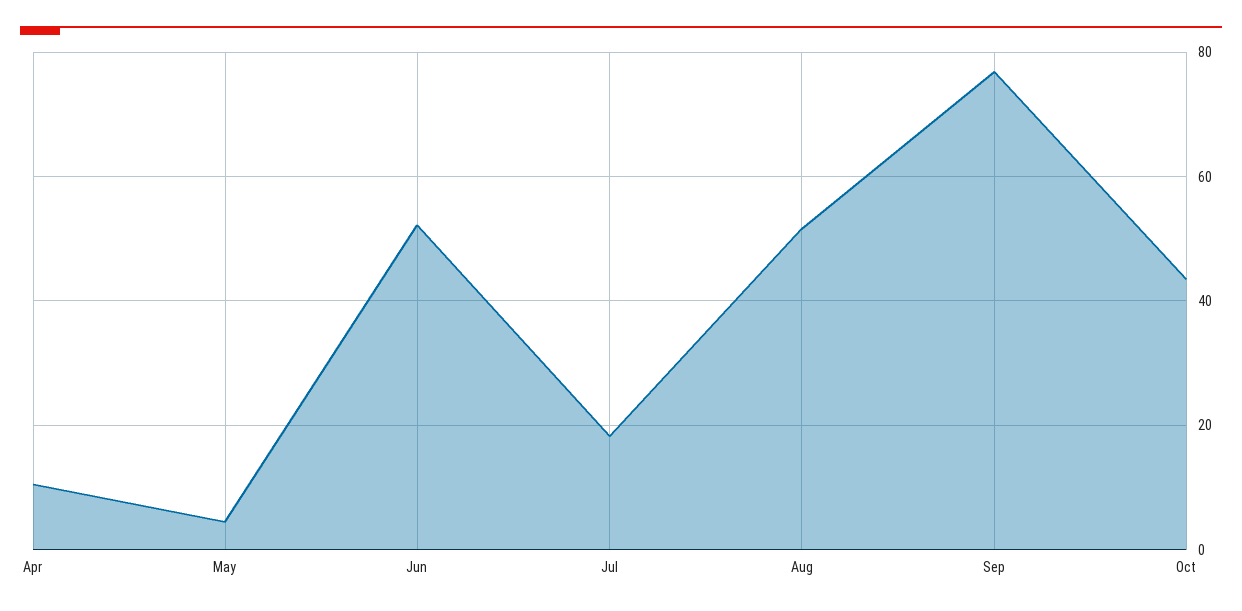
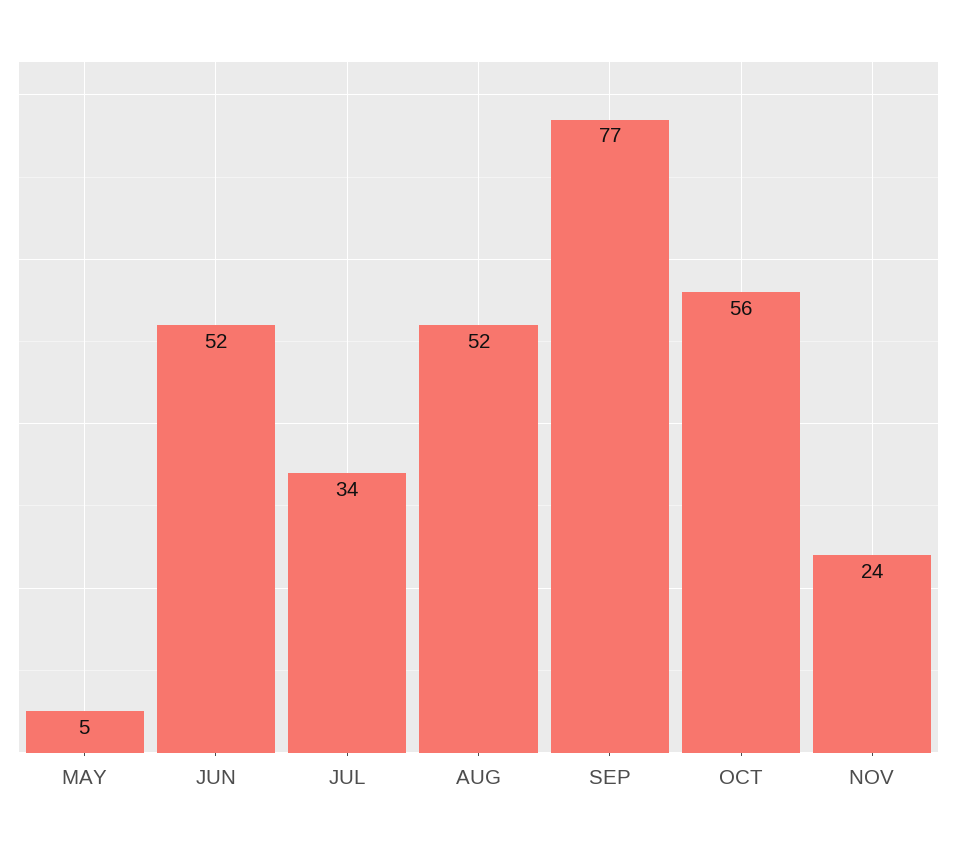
Apr: 10 -> none
Jul: 18 -> 34
Oct: 44 -> 56
NOV: none -> 24

